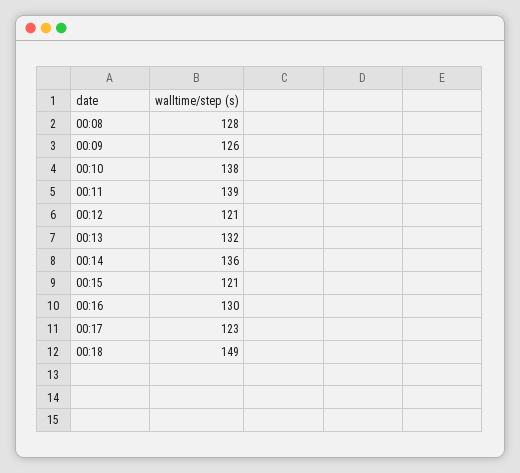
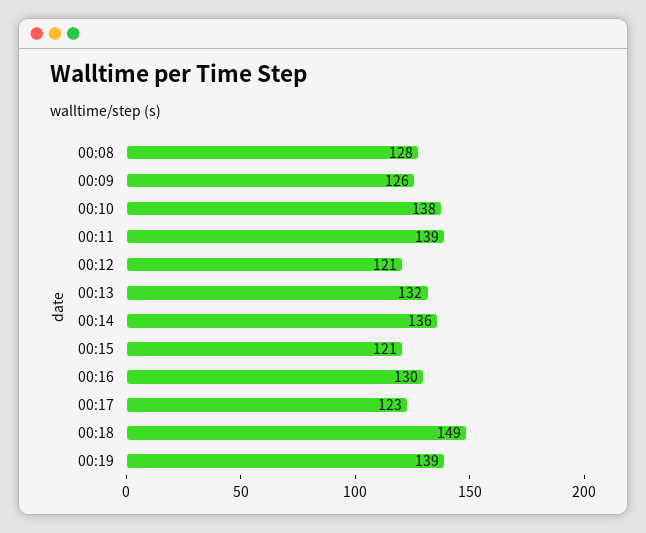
00:19: none -> 139

